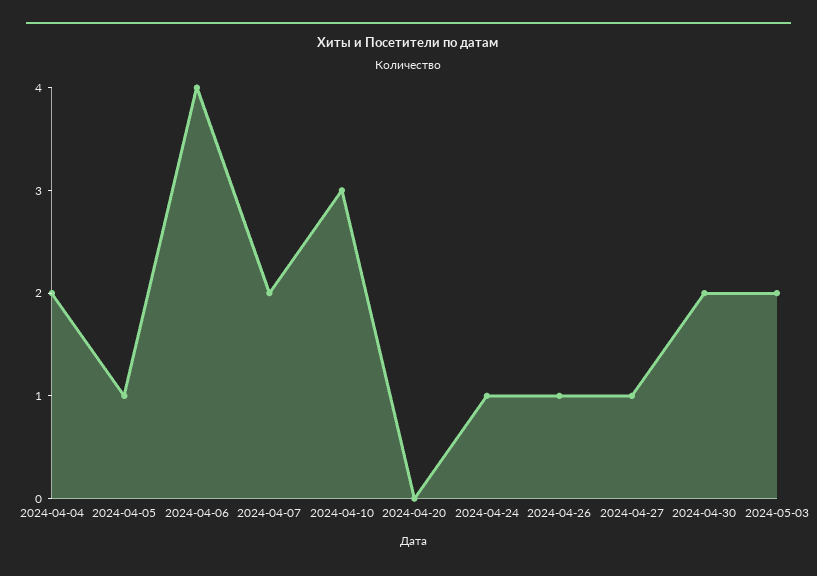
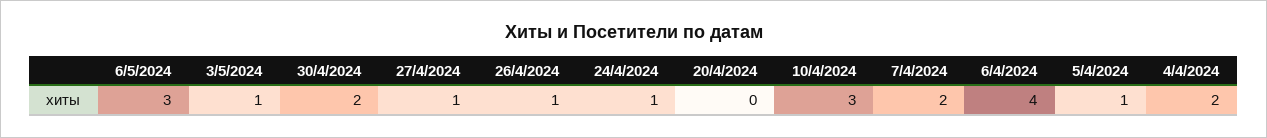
2024-05-03: 2 -> 1
6/5/2024: none -> 3

